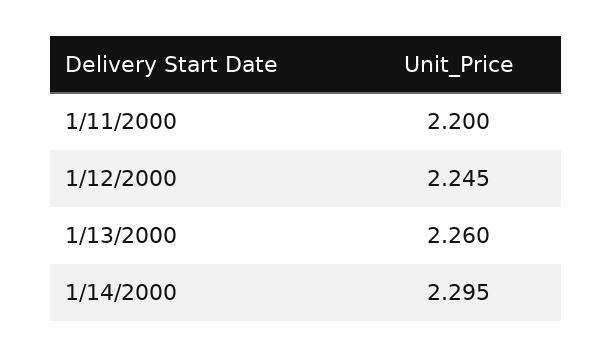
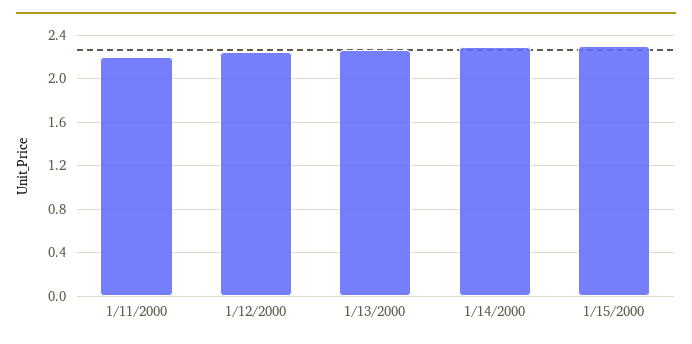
1/15/2000: none -> 2.3

